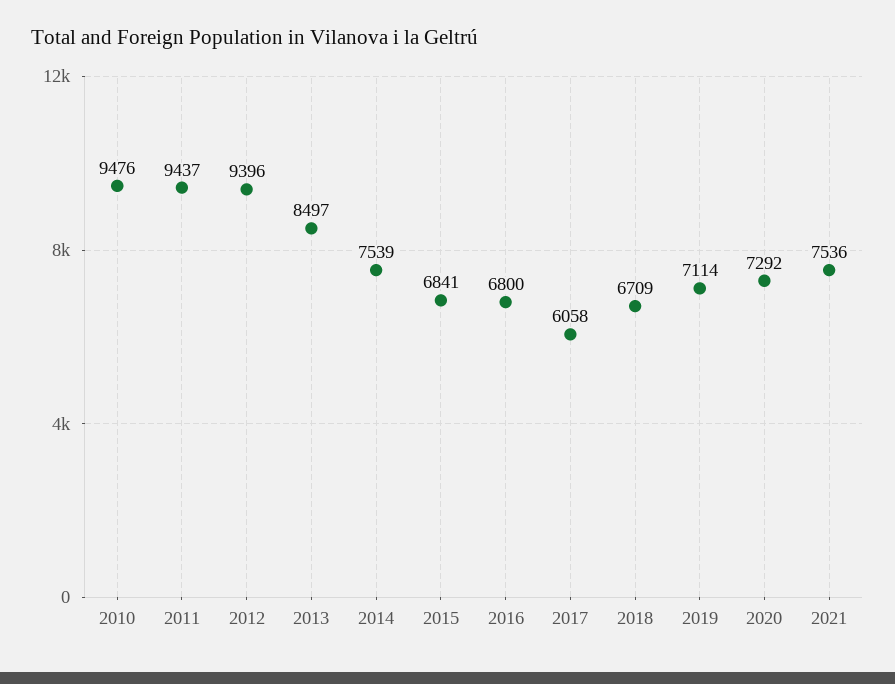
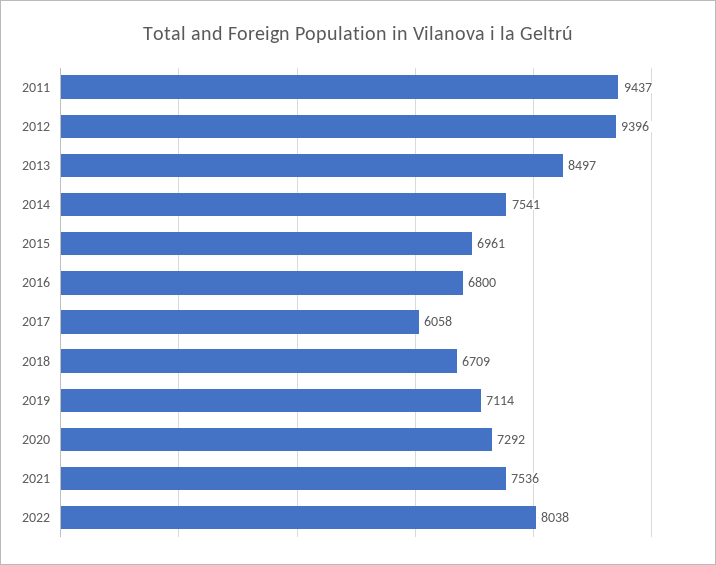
2010: 9476 -> none
2014: 7539 -> 7541
2015: 6841 -> 6961
2022: none -> 8038

